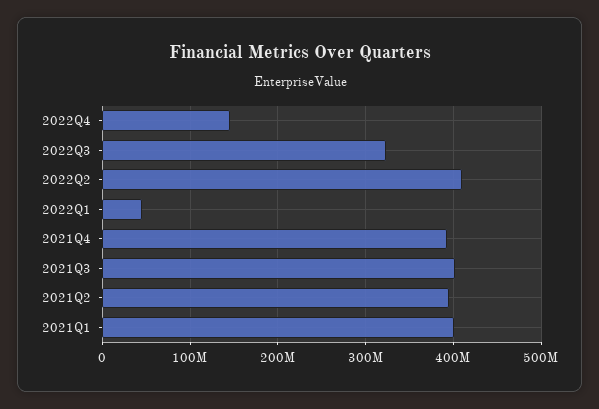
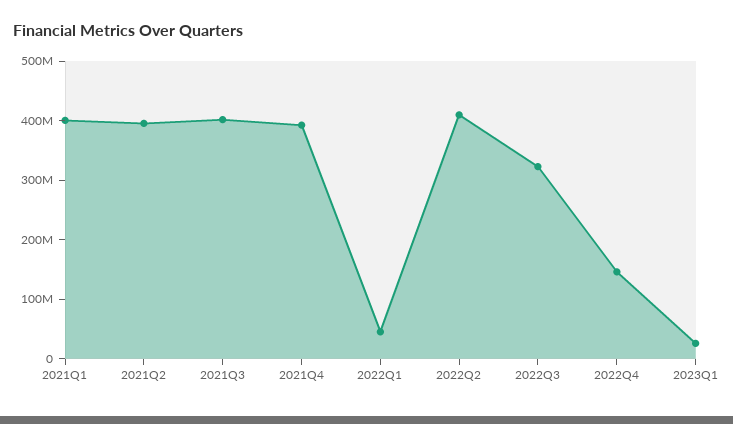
2023Q1: none -> 20000000

